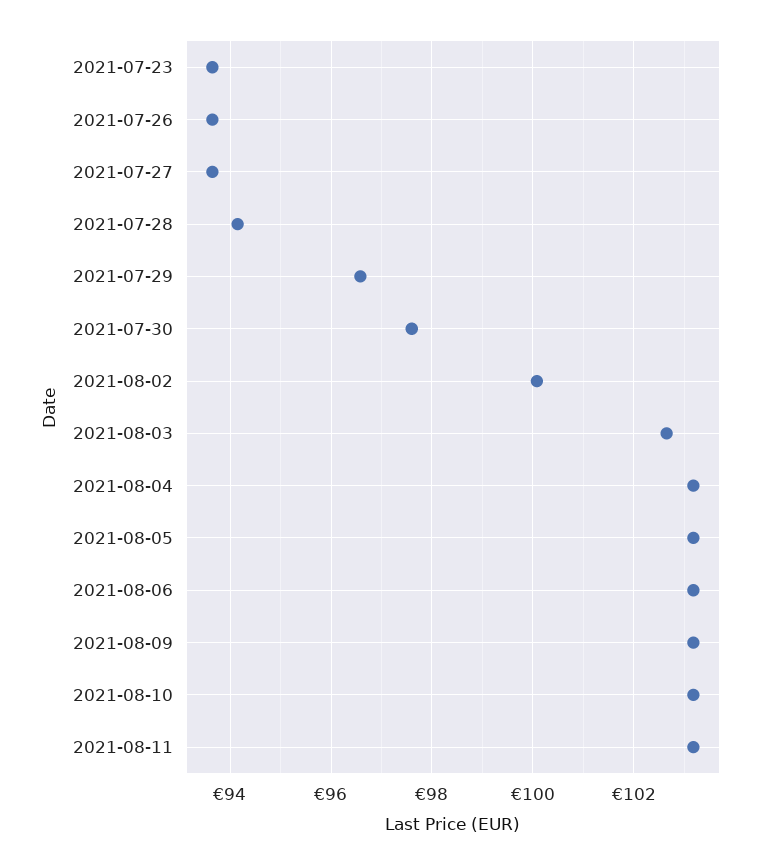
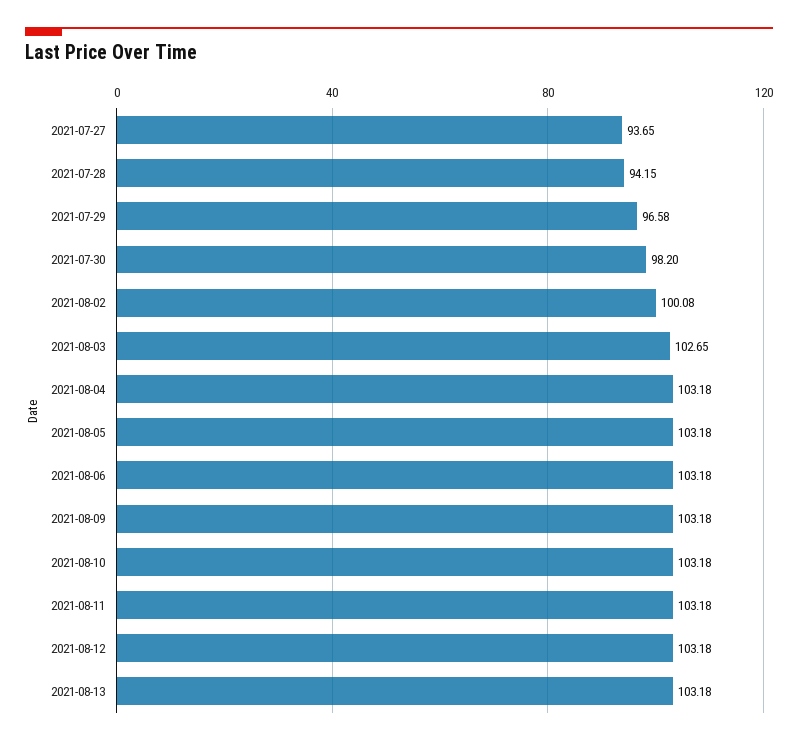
2021-07-23: 93.6 -> none
2021-07-26: 93.6 -> none
2021-07-30: 97.6 -> 98.2
2021-08-12: none -> 103.18
2021-08-13: none -> 103.18

